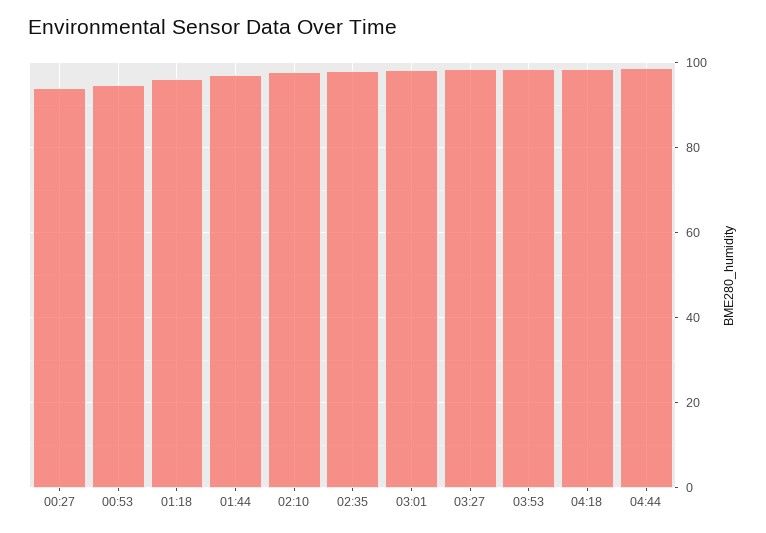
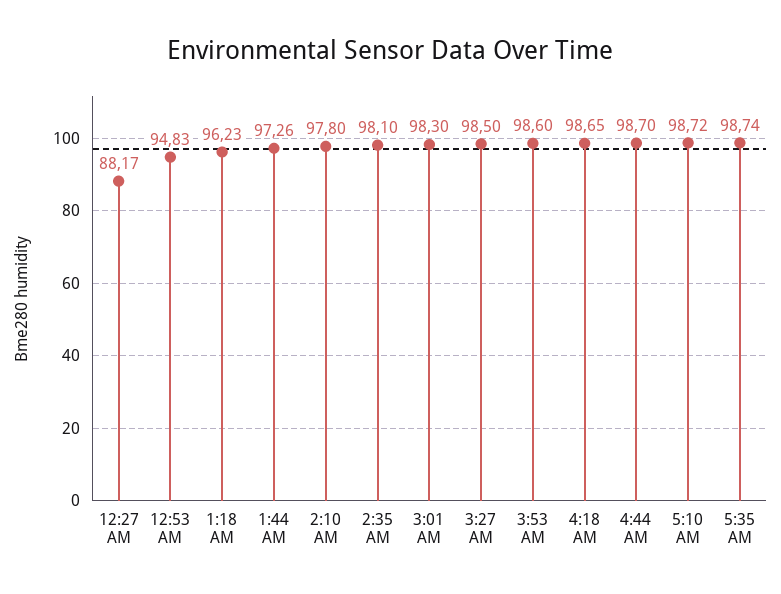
00:27: 94 -> 88.17
5:10 AM: none -> 98.72
5:35 AM: none -> 98.74

